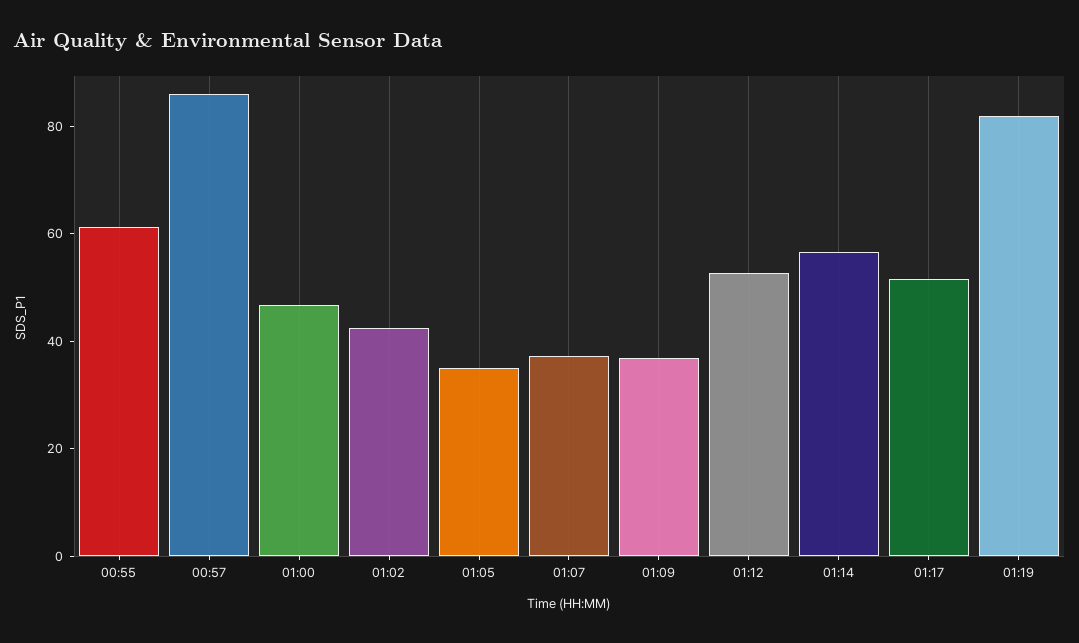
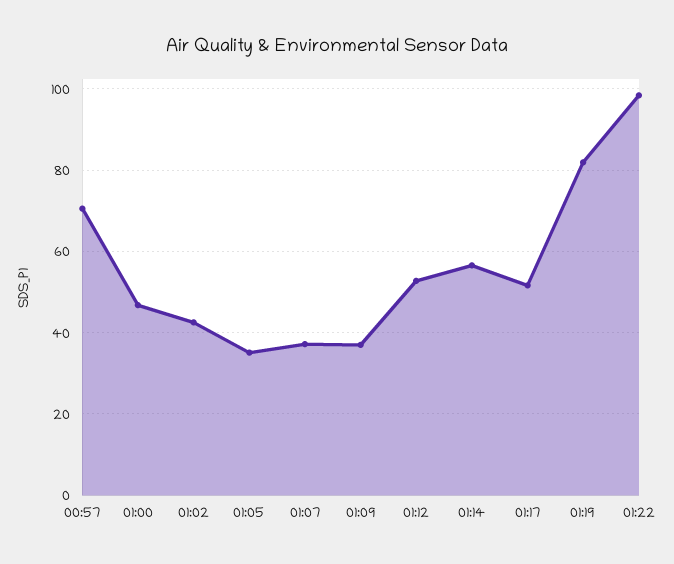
00:55: 60 -> none
00:57: 85 -> 70
01:22: none -> 98

